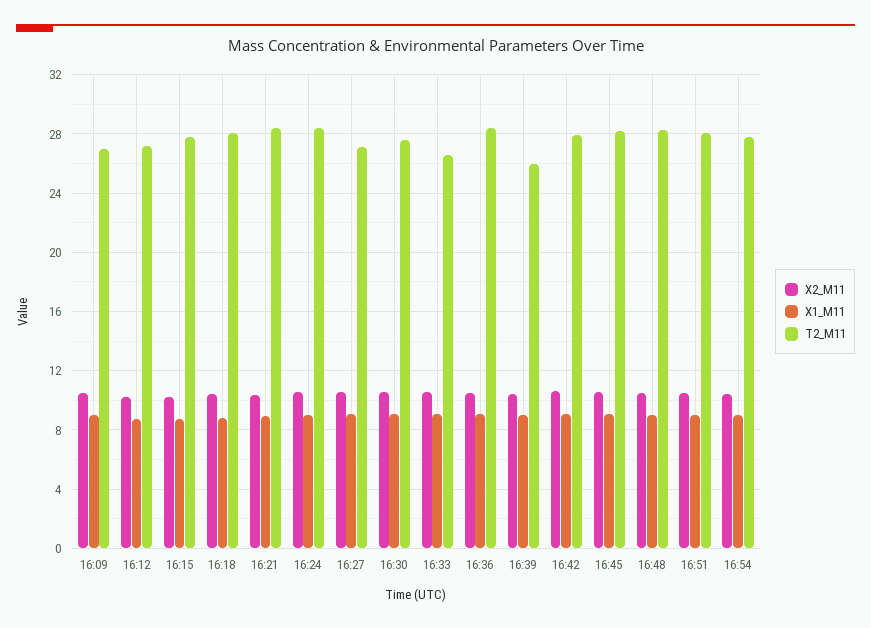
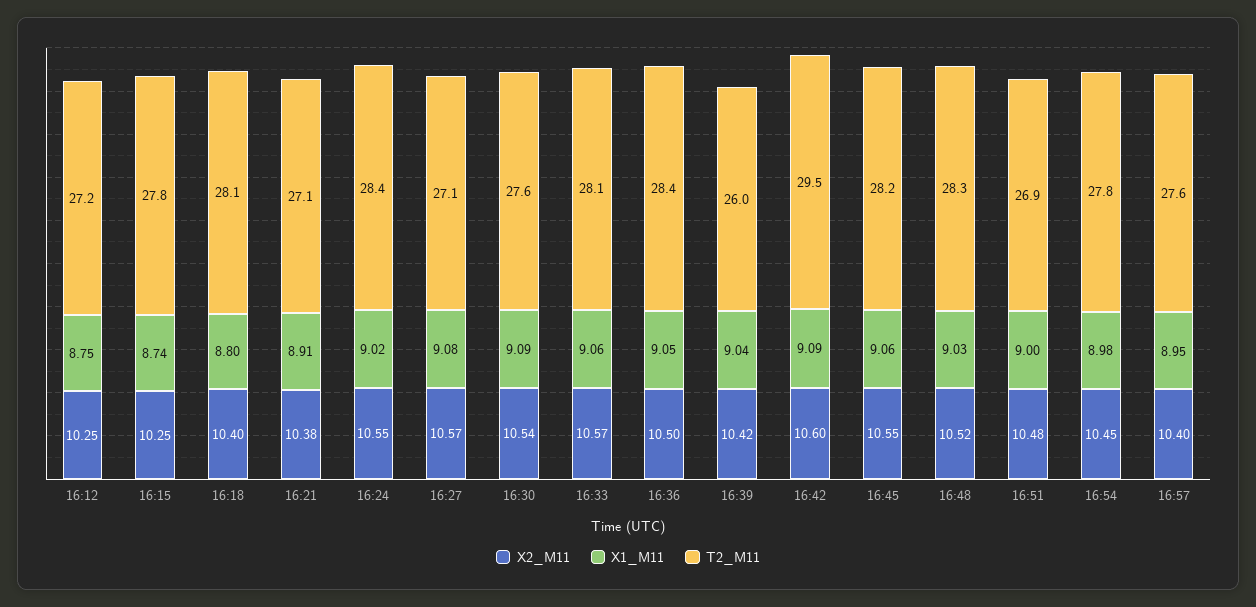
X2_M11, 16:09: 10.5 -> none
X1_M11, 16:09: 9 -> none
T2_M11, 16:09: 27 -> none
T2_M11, 16:21: 28.5 -> 27.1
T2_M11, 16:33: 26.5 -> 28.1
T2_M11, 16:42: 28 -> 29.5
T2_M11, 16:51: 28 -> 26.9
X2_M11, 16:57: none -> 10.4
X1_M11, 16:57: none -> 8.95
T2_M11, 16:57: none -> 27.6

